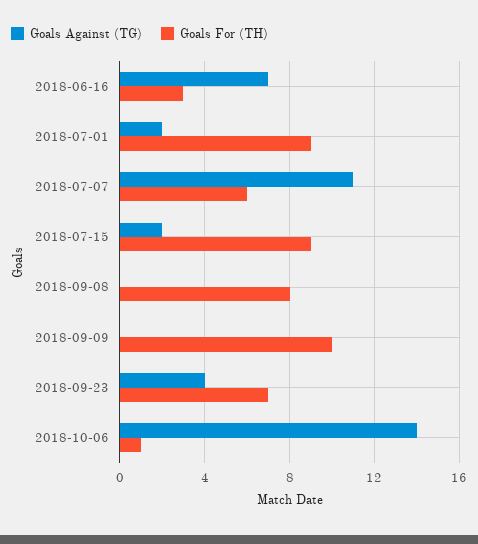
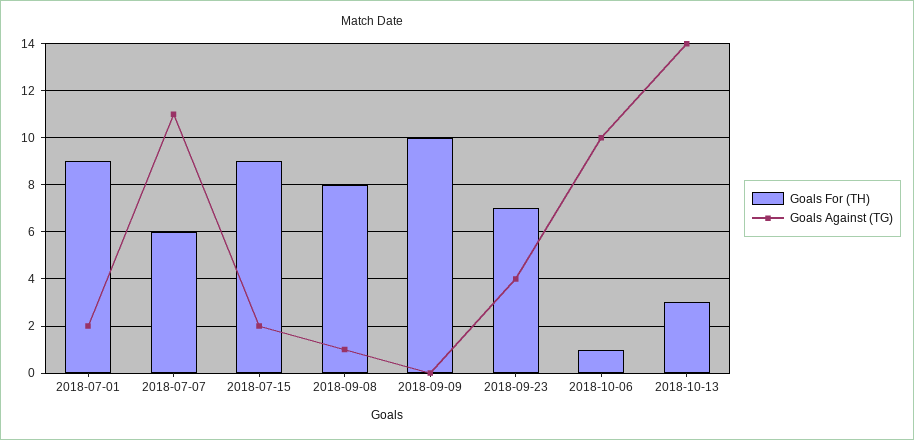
Goals Against (TG), 2018-06-16: 7 -> none
Goals For (TH), 2018-06-16: 3 -> none
Goals Against (TG), 2018-09-08: 0 -> 1
Goals Against (TG), 2018-10-06: 14 -> 10
Goals For (TH), 2018-10-13: none -> 3
Goals Against (TG), 2018-10-13: none -> 14

